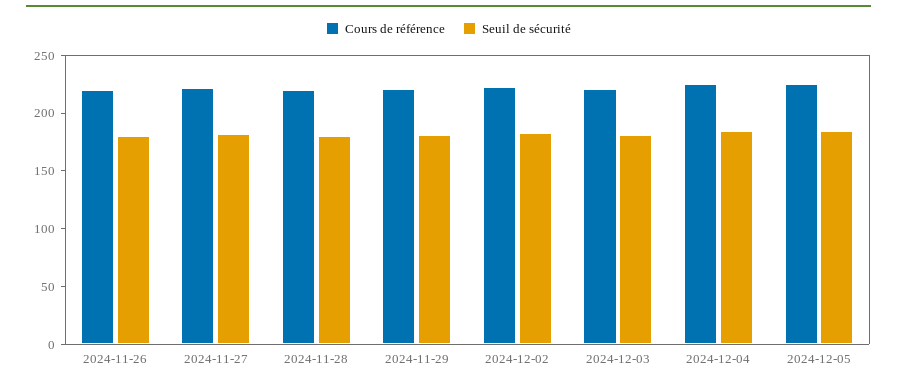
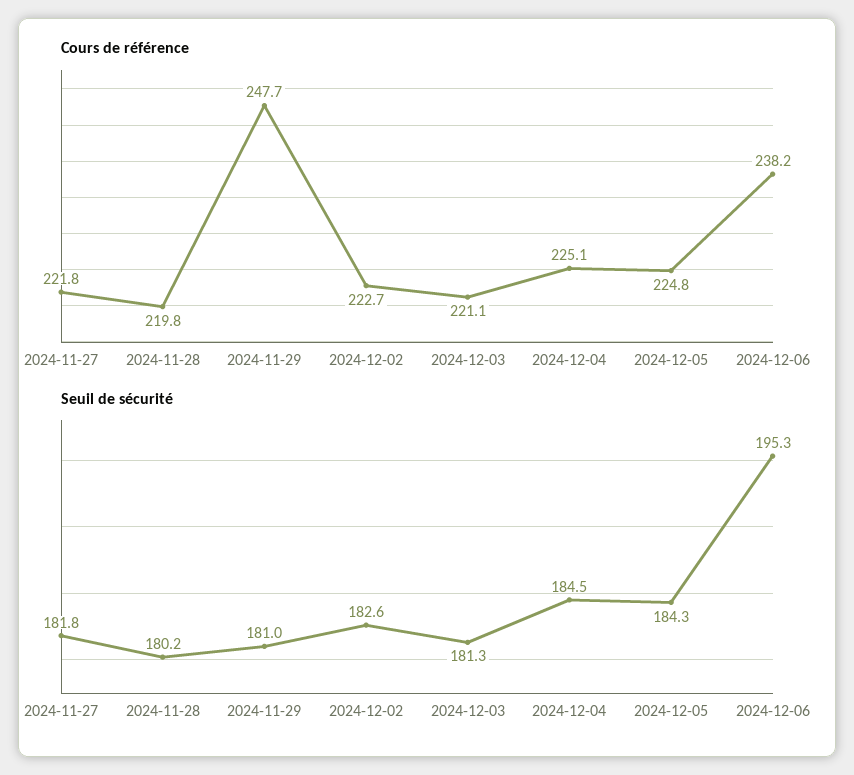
Cours de référence, 2024-11-26: 220 -> none
Seuil de sécurité, 2024-11-26: 180 -> none
Cours de référence, 2024-11-29: 220 -> 247.7
Cours de référence, 2024-12-06: none -> 238.2
Seuil de sécurité, 2024-12-06: none -> 195.3

